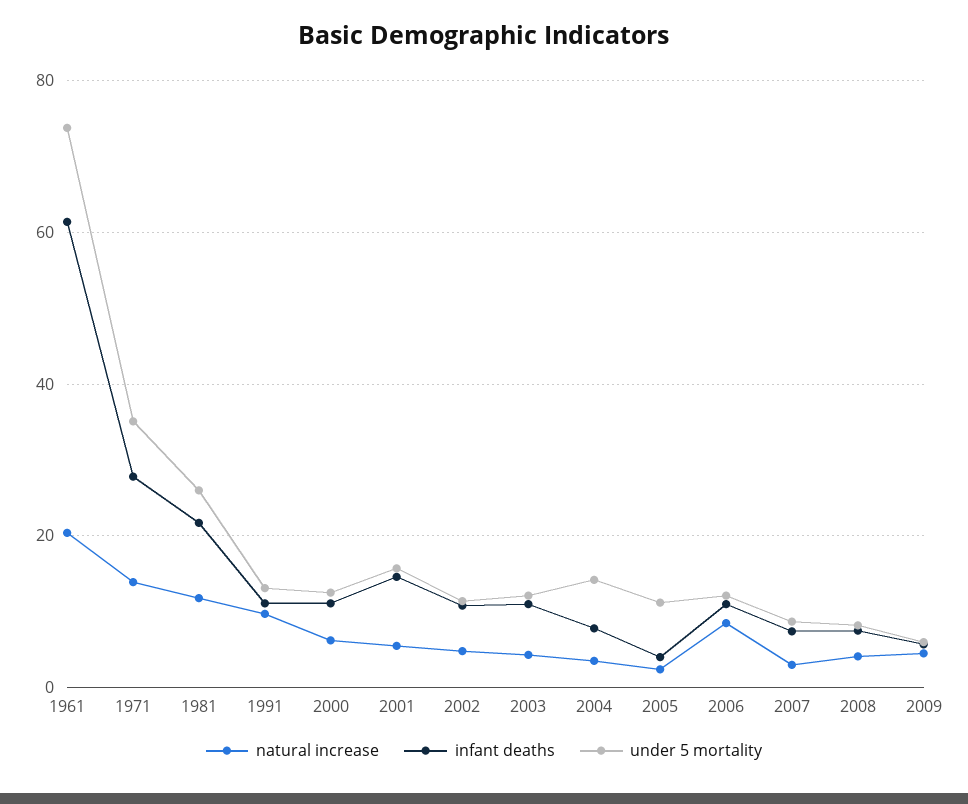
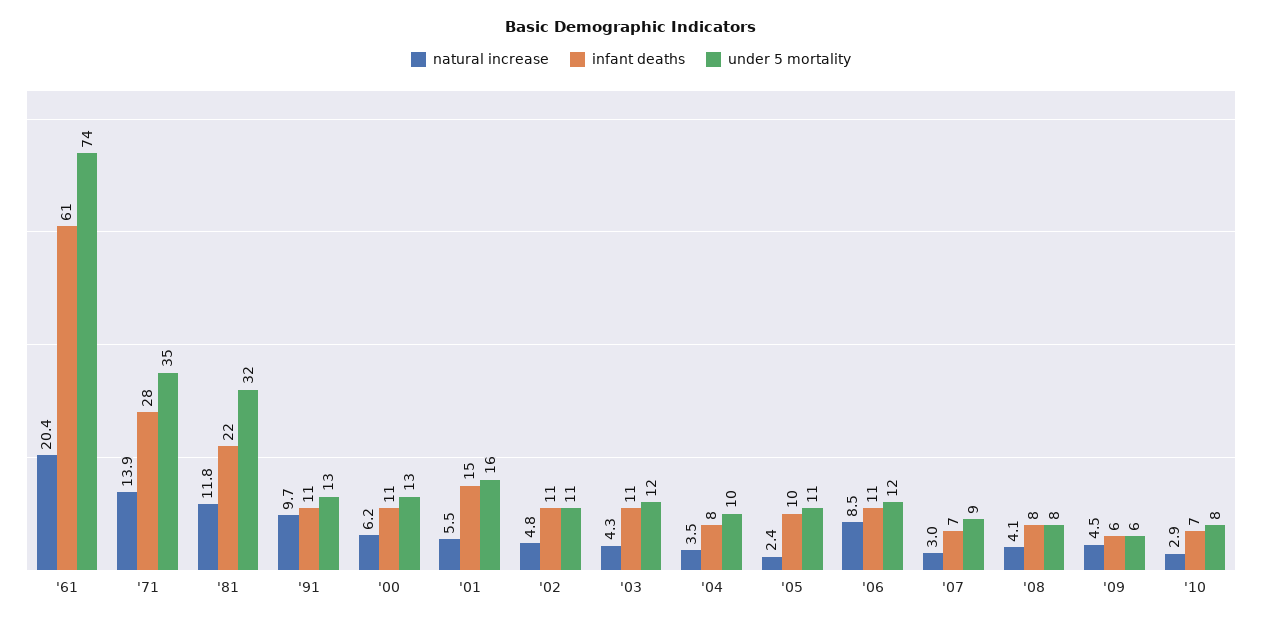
under 5 mortality, 1981: 26 -> 32
under 5 mortality, 2004: 14 -> 10
infant deaths, 2005: 4 -> 10
natural increase, '10: none -> 2.9
infant deaths, '10: none -> 7
under 5 mortality, '10: none -> 8

